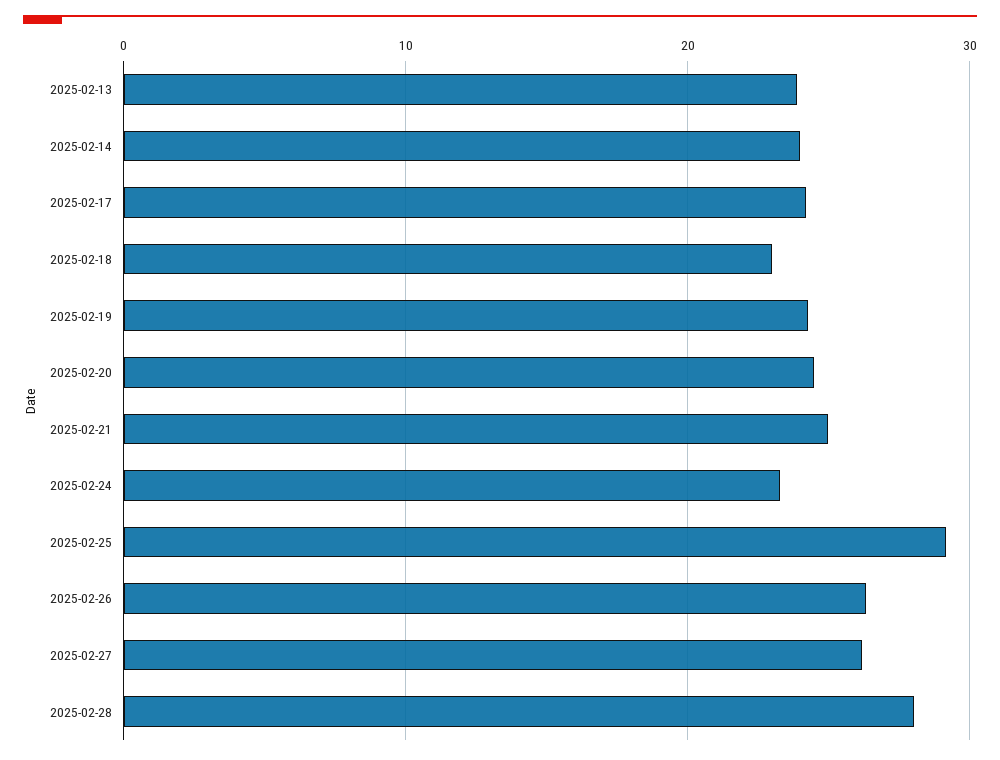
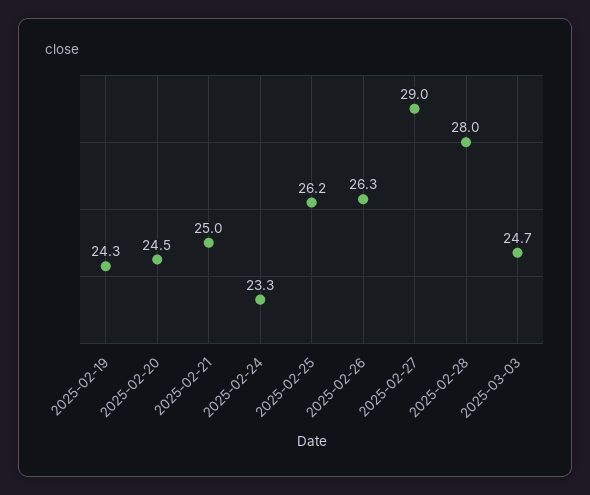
2025-02-13: 24 -> none
2025-02-14: 24 -> none
2025-02-17: 24 -> none
2025-02-18: 23 -> none
2025-02-25: 29 -> 26.2
2025-02-27: 26 -> 29
2025-03-03: none -> 24.7

